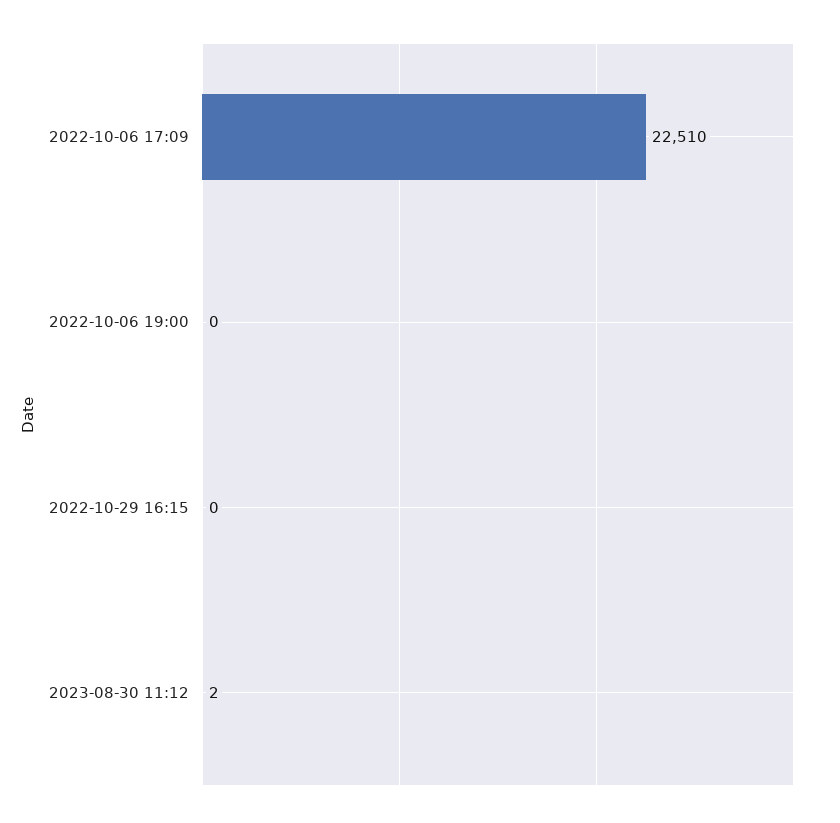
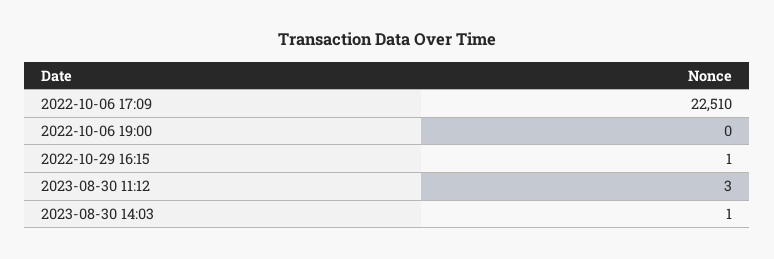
2022-10-29 16:15: 0 -> 1
2023-08-30 11:12: 2 -> 3
2023-08-30 14:03: none -> 1

